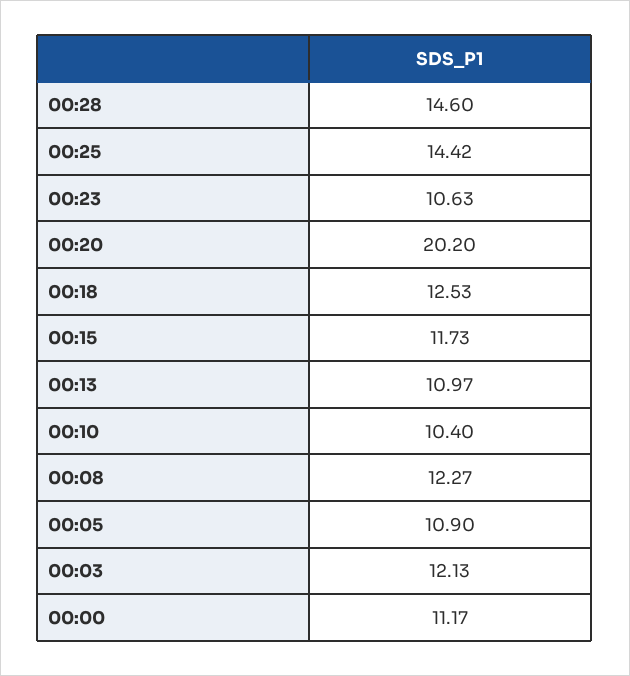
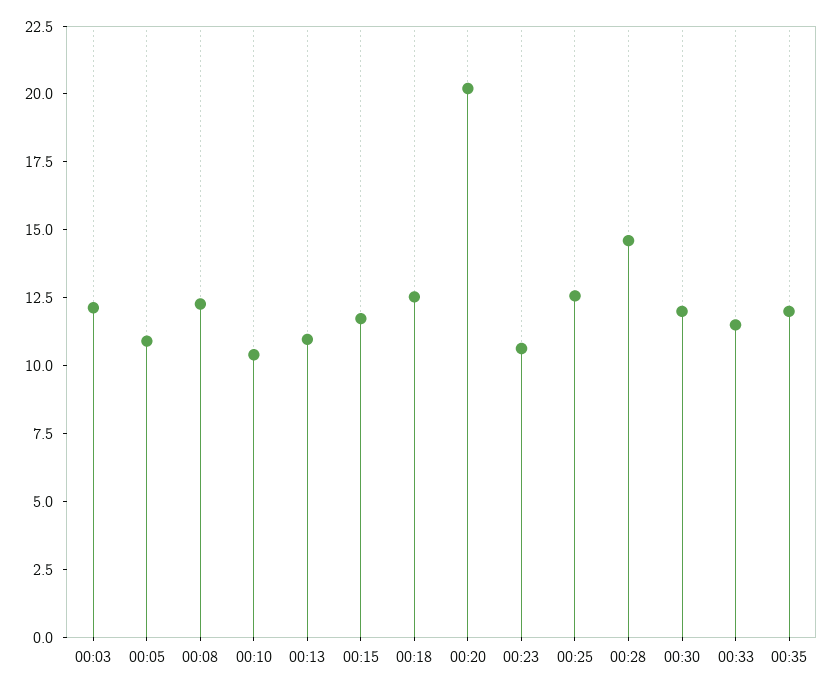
00:25: 14.42 -> 12.5
00:00: 11.17 -> none
00:30: none -> 12
00:33: none -> 11.5
00:35: none -> 12

